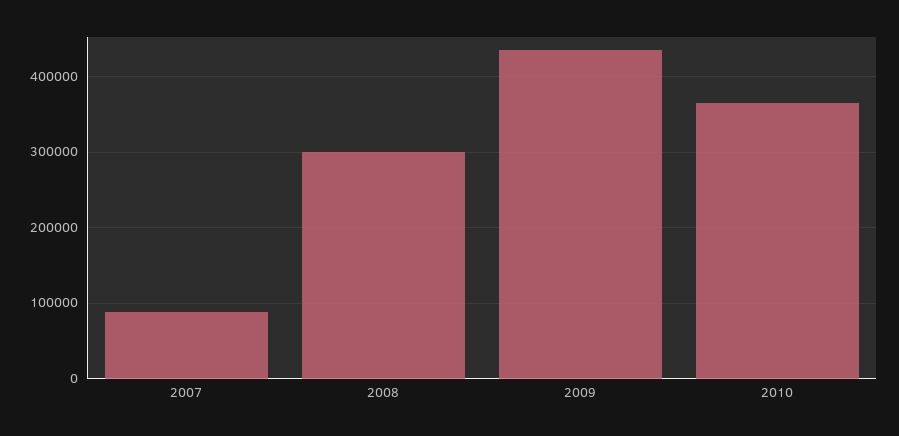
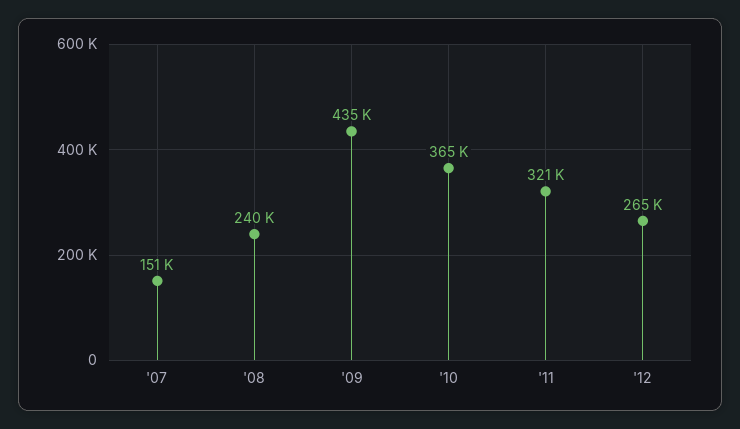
2007: 90000 -> 151000
2008: 300000 -> 240000
'11: none -> 321000
'12: none -> 265000

